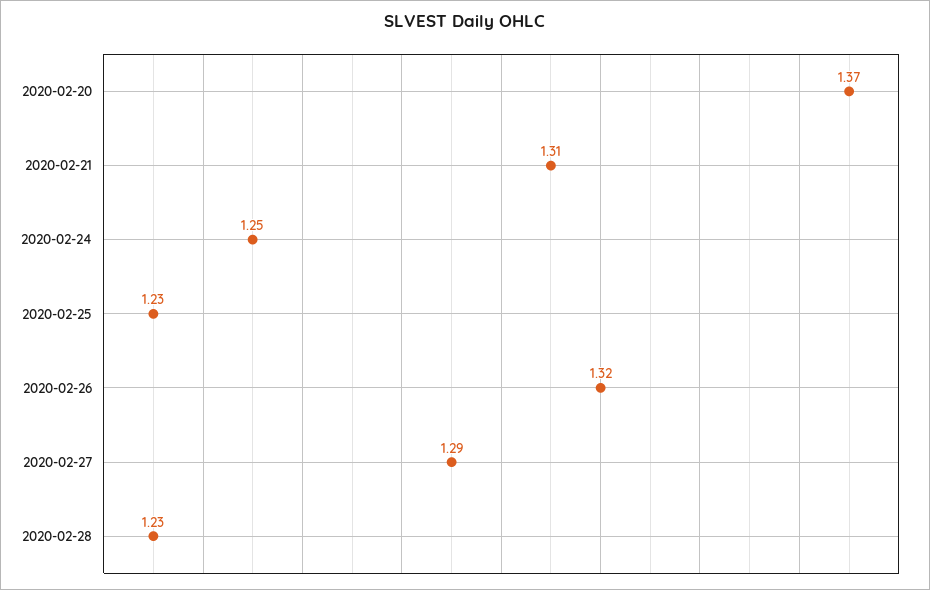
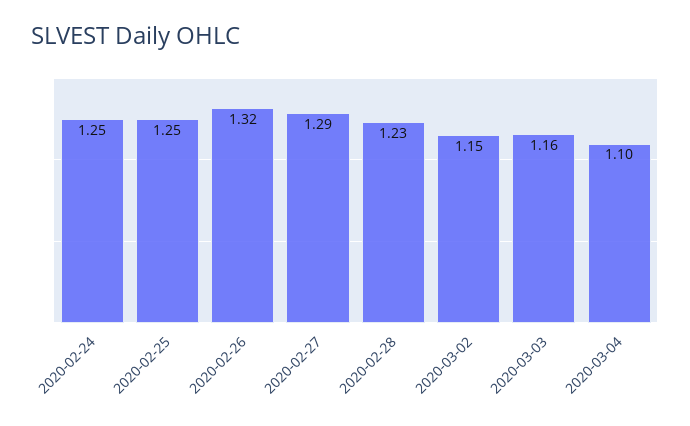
2020-02-20: 1.37 -> none
2020-02-21: 1.31 -> none
2020-02-25: 1.23 -> 1.25
2020-03-02: none -> 1.15
2020-03-03: none -> 1.16
2020-03-04: none -> 1.1

